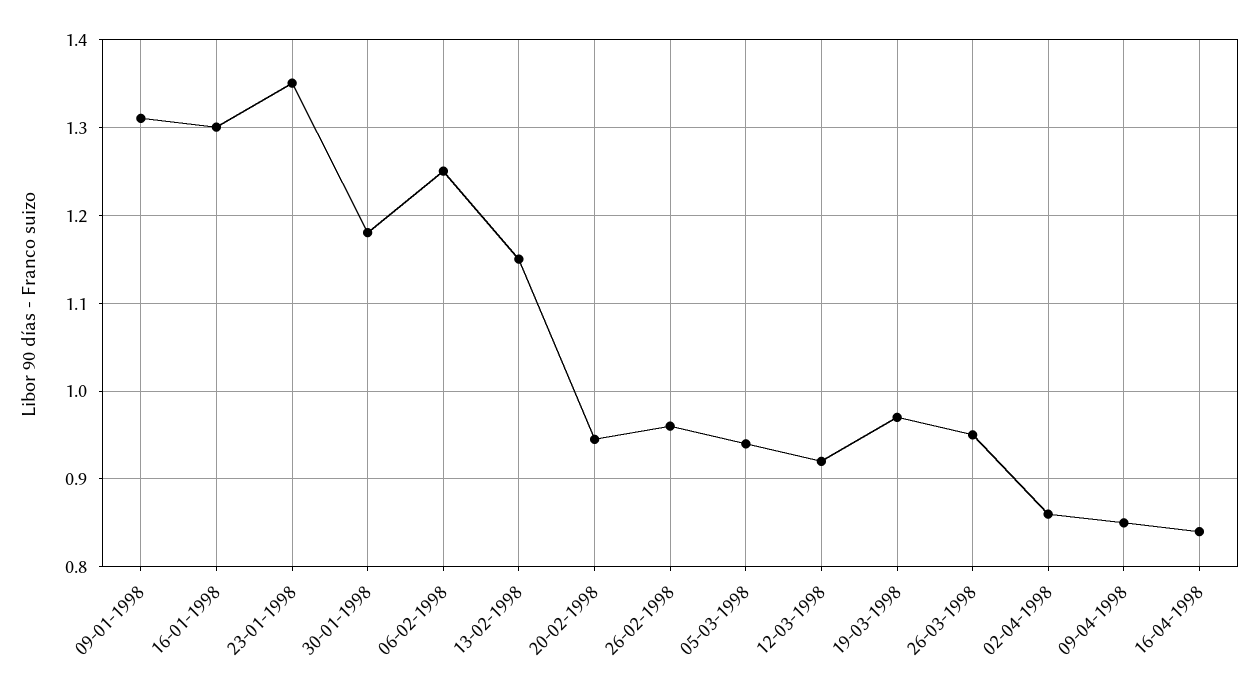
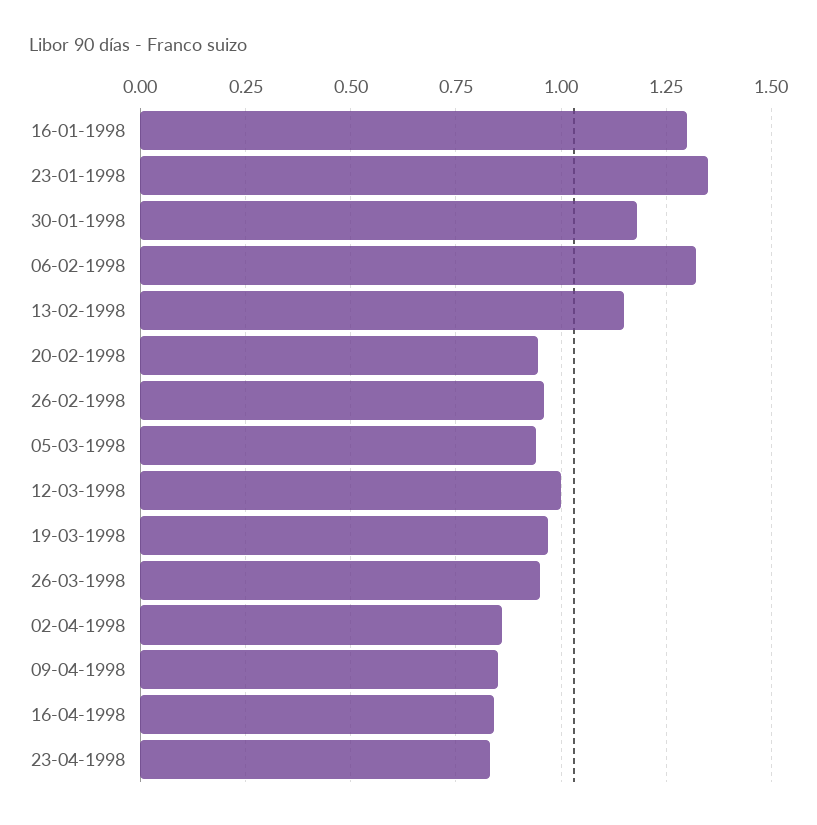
09-01-1998: 1.31 -> none
06-02-1998: 1.25 -> 1.325
12-03-1998: 0.92 -> 1
23-04-1998: none -> 0.825

